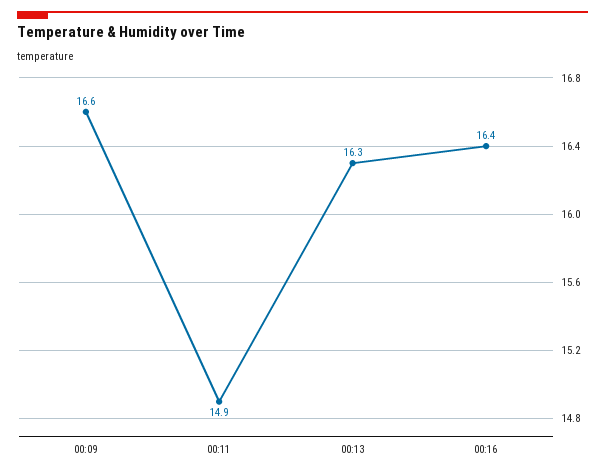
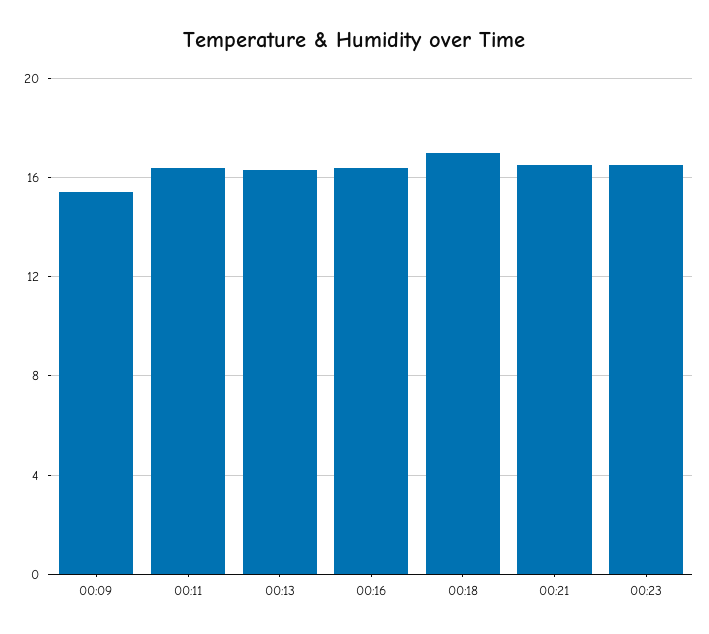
00:09: 16.6 -> 15.5
00:11: 14.9 -> 16.5
00:18: none -> 17
00:21: none -> 16.5
00:23: none -> 16.5

